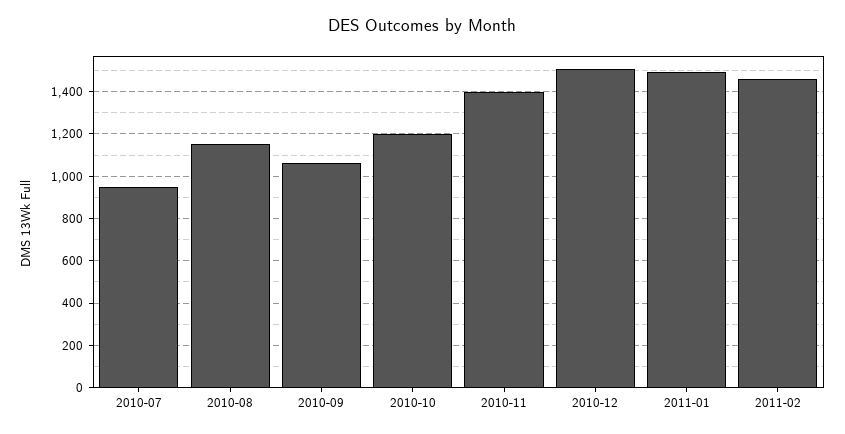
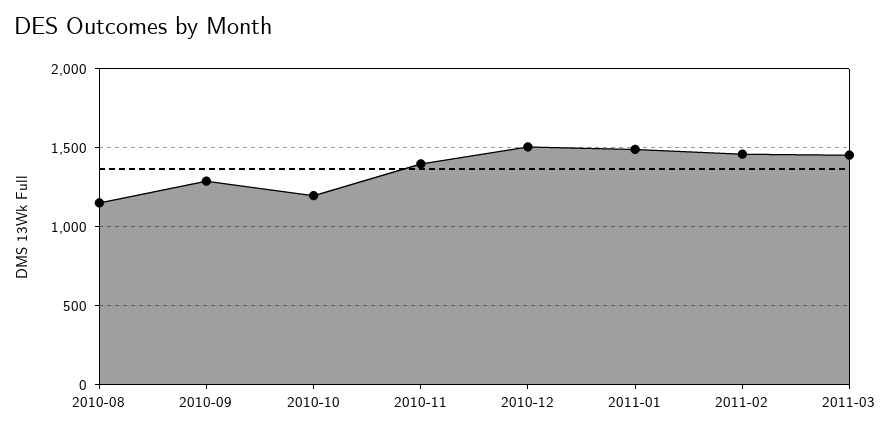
2010-07: 950 -> none
2010-09: 1050 -> 1300
2011-03: none -> 1450

